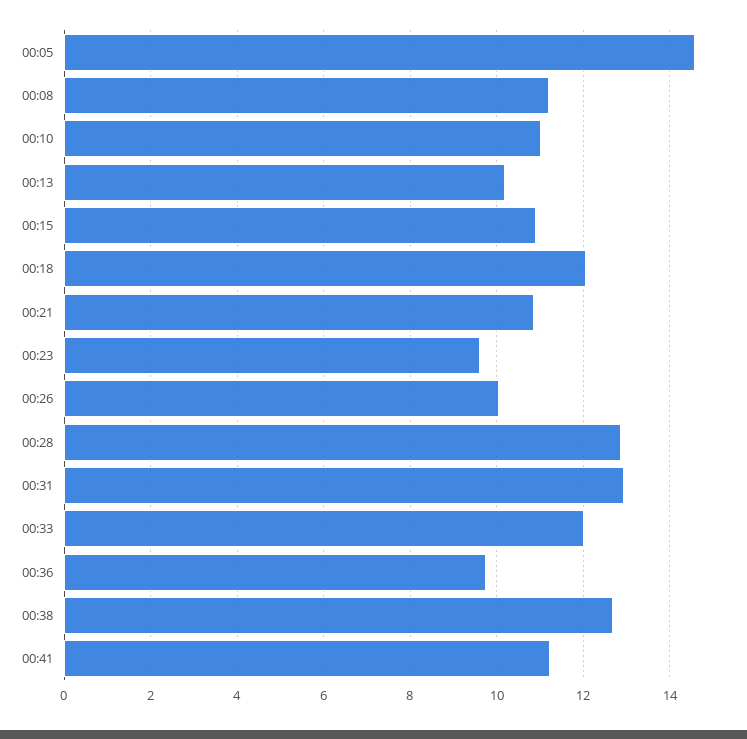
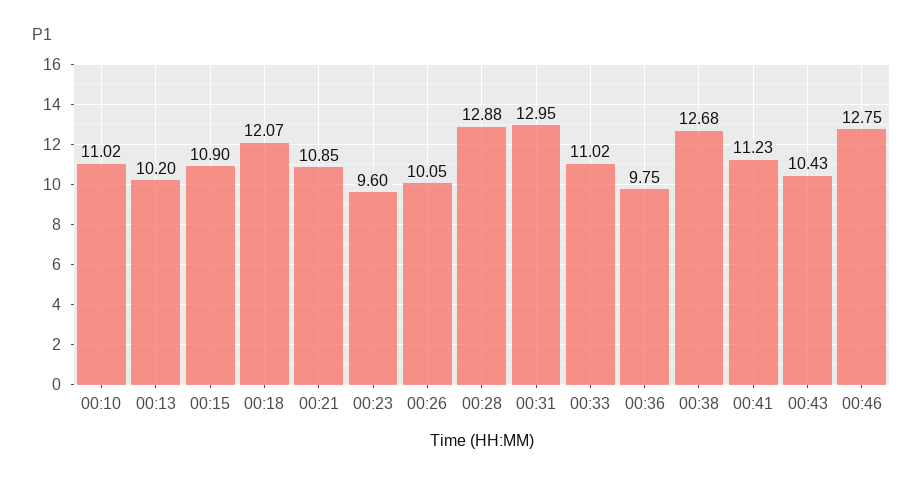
00:05: 14.6 -> none
00:08: 11.2 -> none
00:33: 12 -> 11.02
00:43: none -> 10.43
00:46: none -> 12.75

